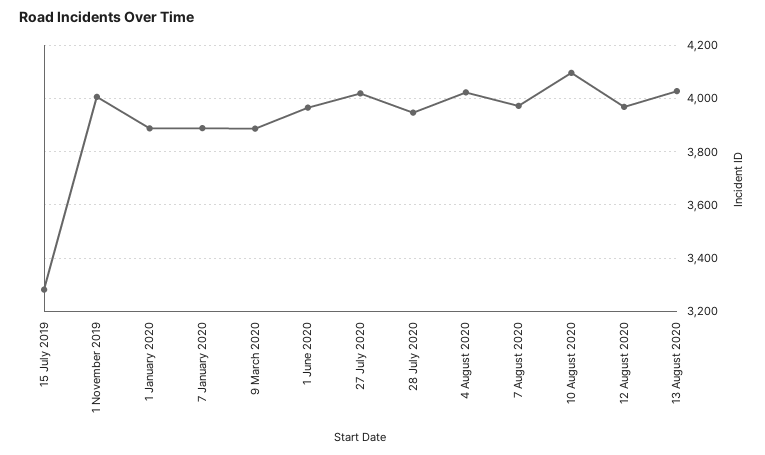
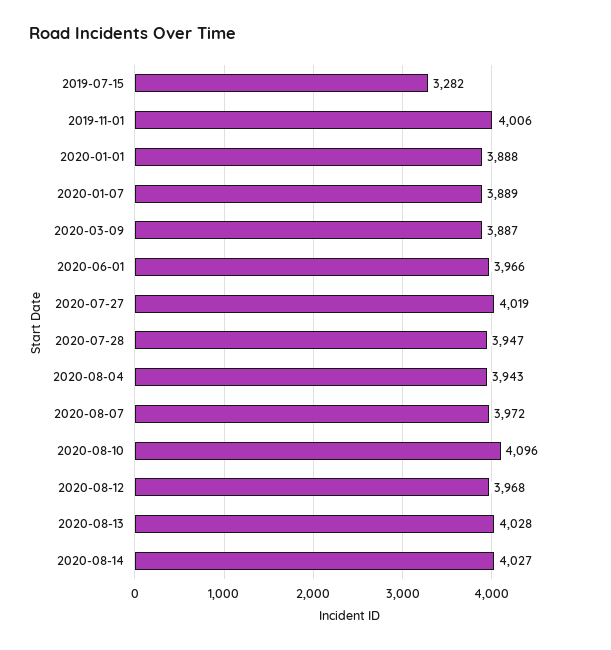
4 August 2020: 4025 -> 3943
2020-08-14: none -> 4027

